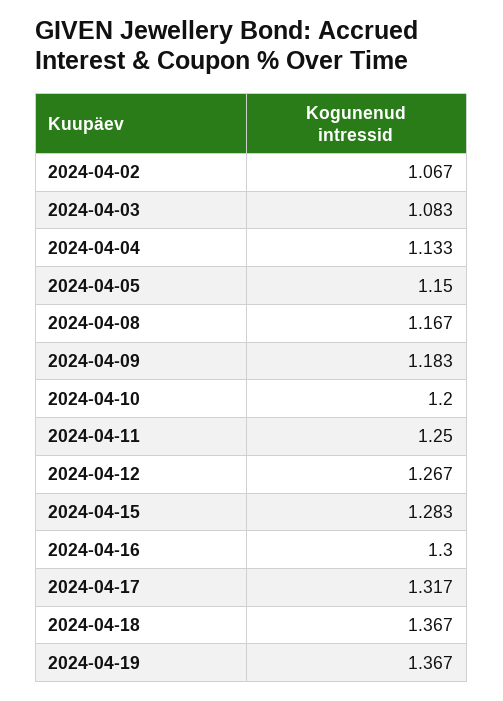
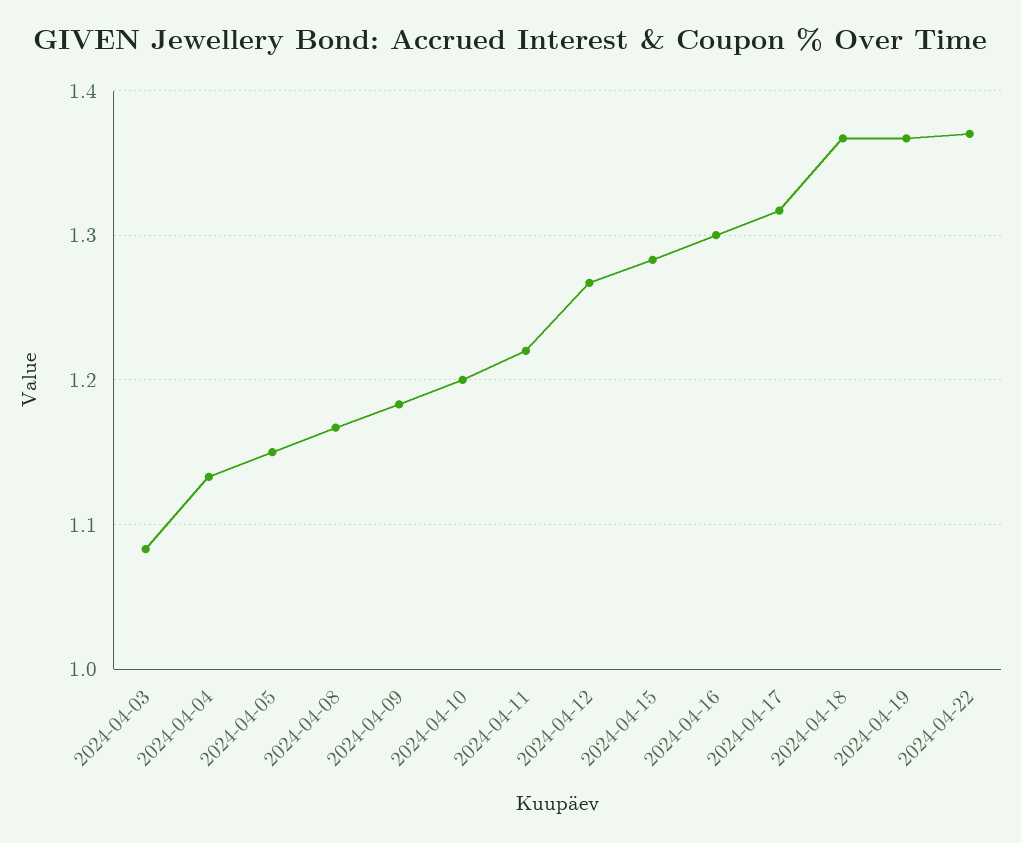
2024-04-02: 1.067 -> none
2024-04-11: 1.25 -> 1.22
2024-04-22: none -> 1.37

